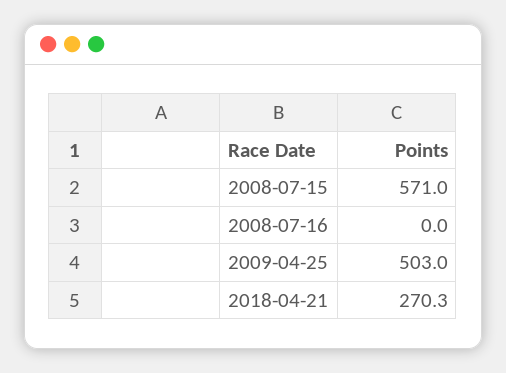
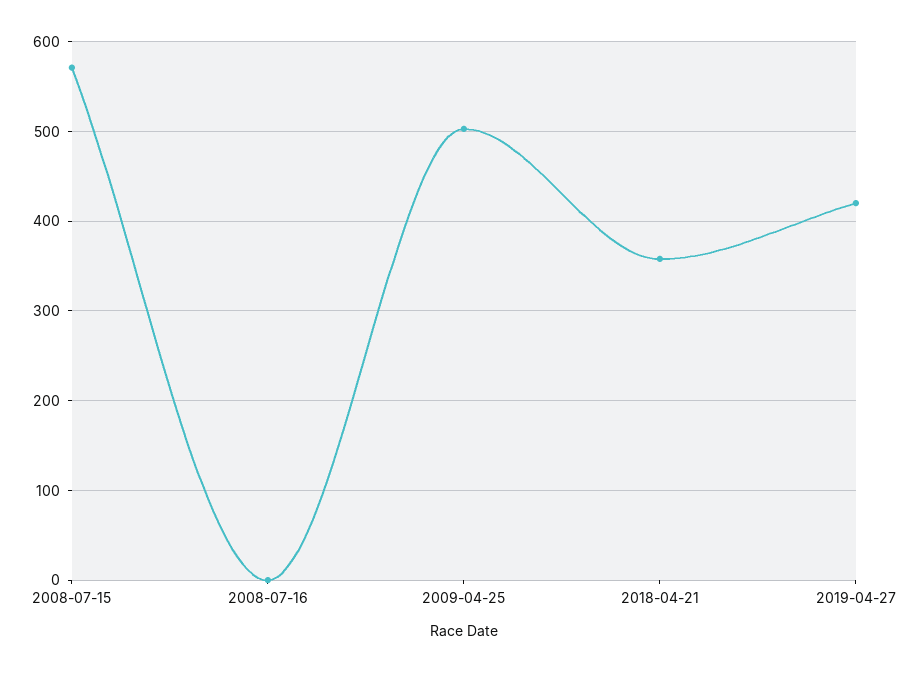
2018-04-21: 270.3 -> 360
2019-04-27: none -> 420

